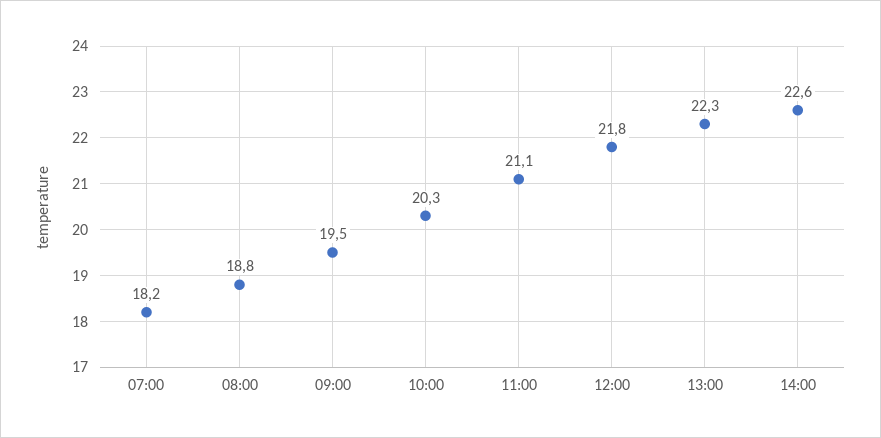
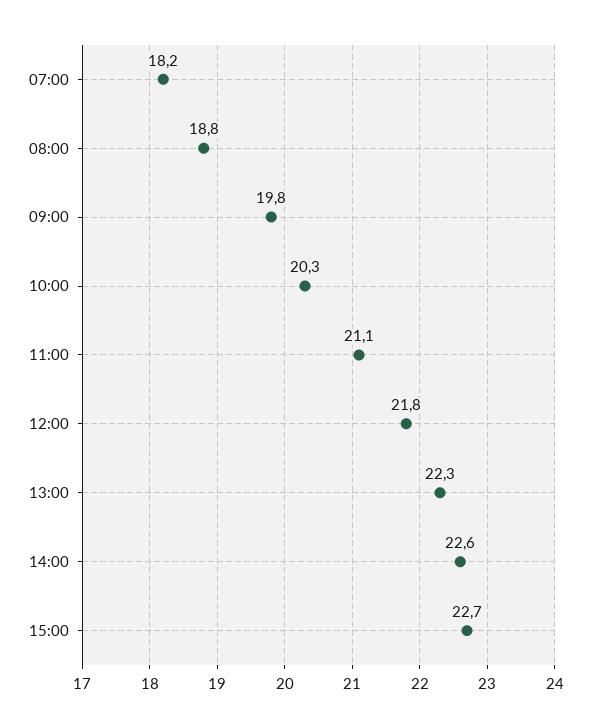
09:00: 19.5 -> 19.8
15:00: none -> 22.7

